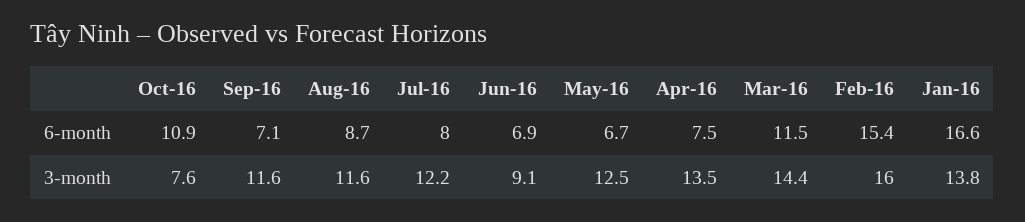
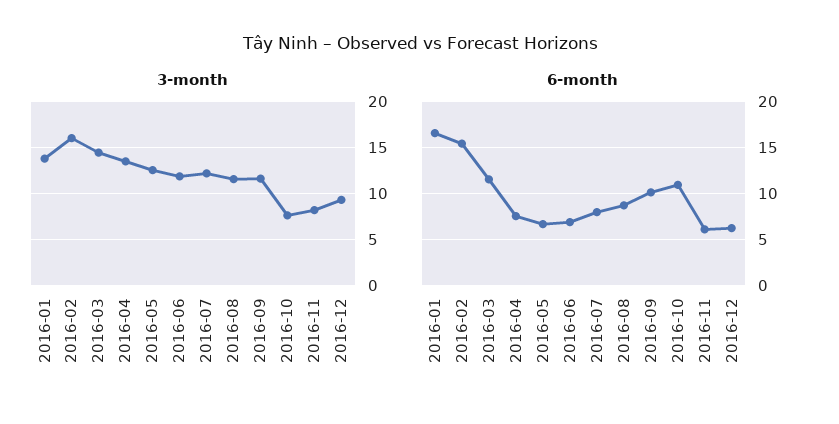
6-month, Sep-16: 7.1 -> 10
3-month, Jun-16: 9.1 -> 12
3-month, 2016-11: none -> 8
3-month, 2016-12: none -> 9
6-month, 2016-11: none -> 6
6-month, 2016-12: none -> 6

